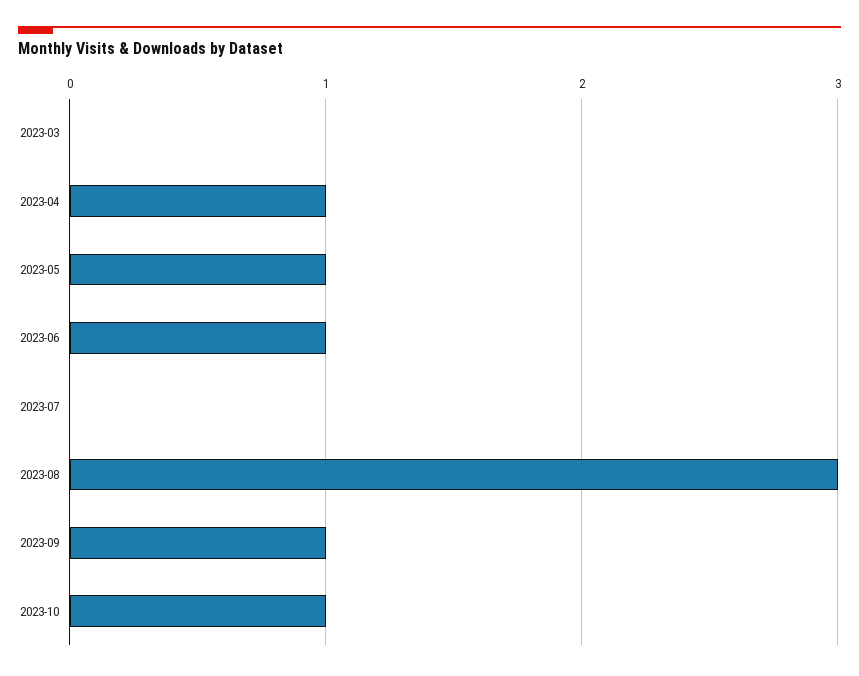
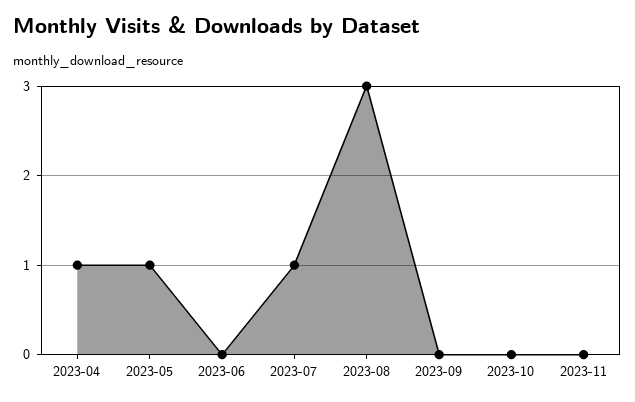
2023-03: 0 -> none
2023-06: 1 -> 0
2023-07: 0 -> 1
2023-09: 1 -> 0
2023-10: 1 -> 0
2023-11: none -> 0

